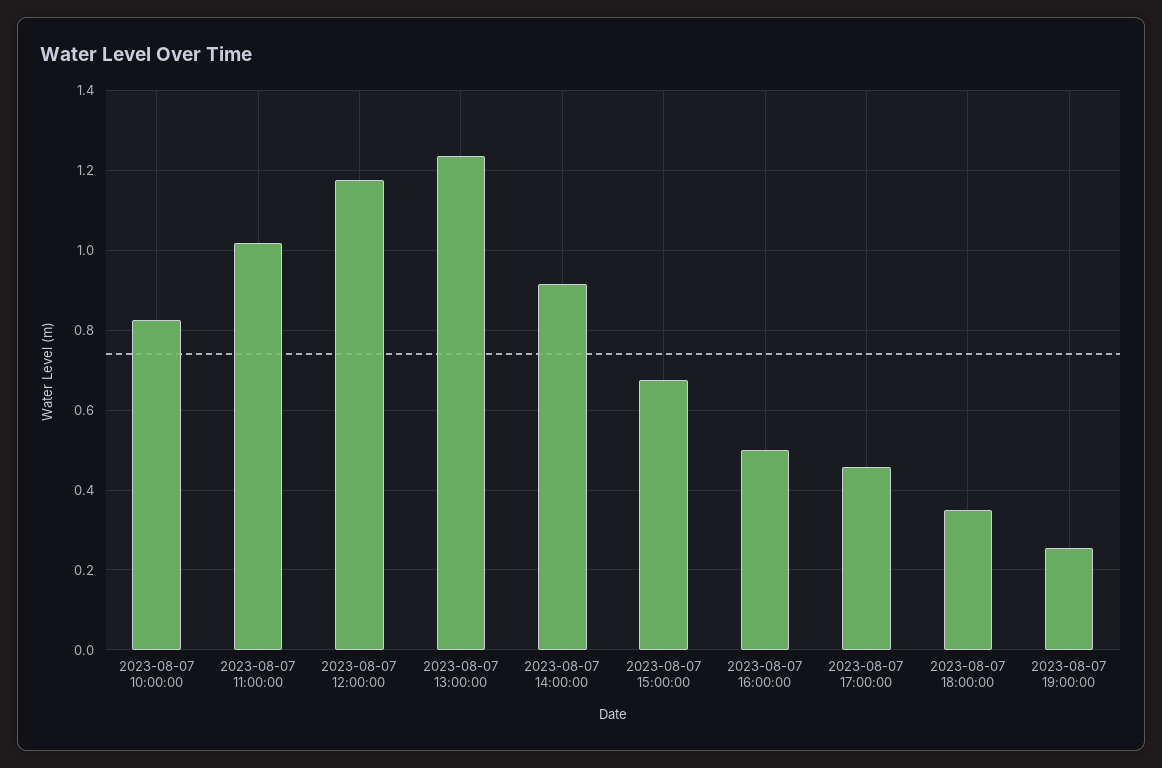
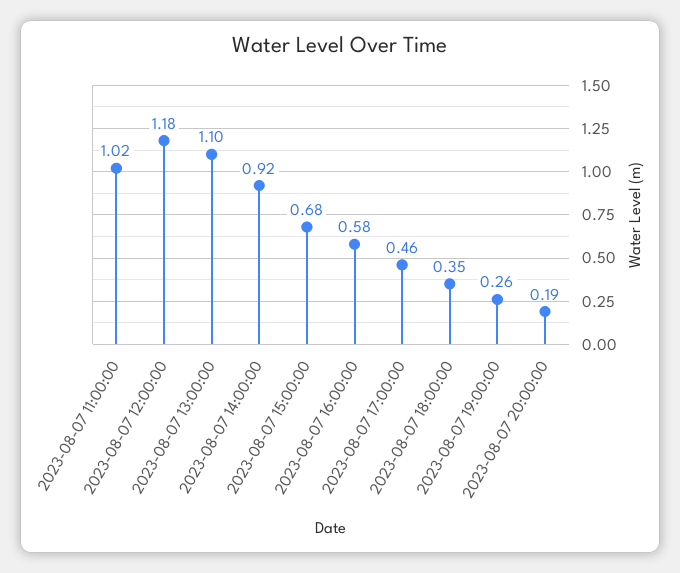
2023-08-07 10:00:00: 0.82 -> none
2023-08-07 13:00:00: 1.24 -> 1.1
2023-08-07 16:00:00: 0.5 -> 0.58
2023-08-07 20:00:00: none -> 0.19

